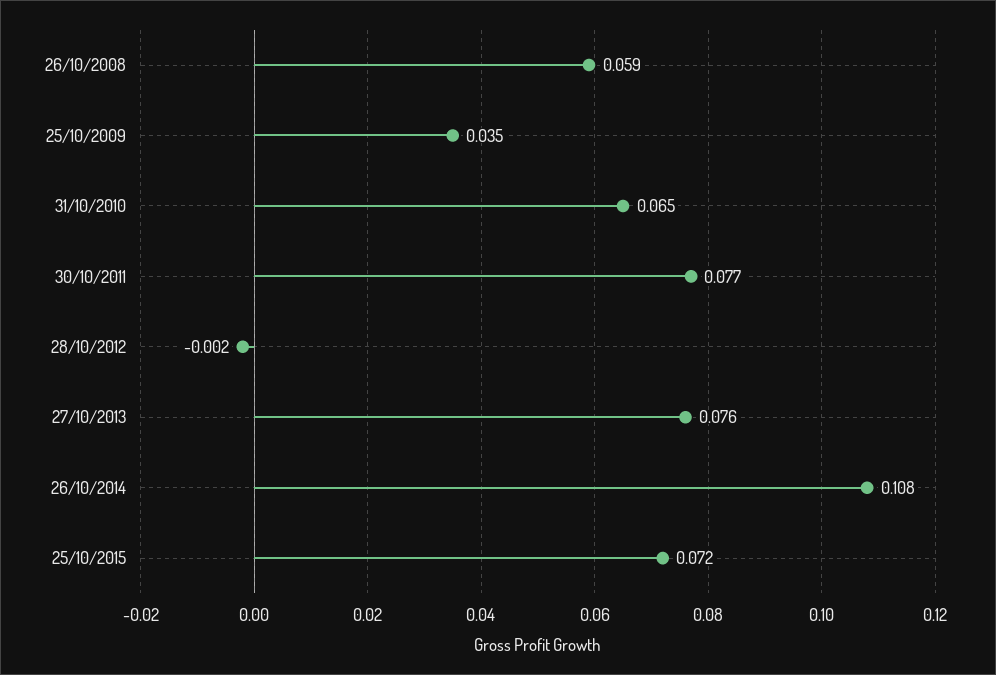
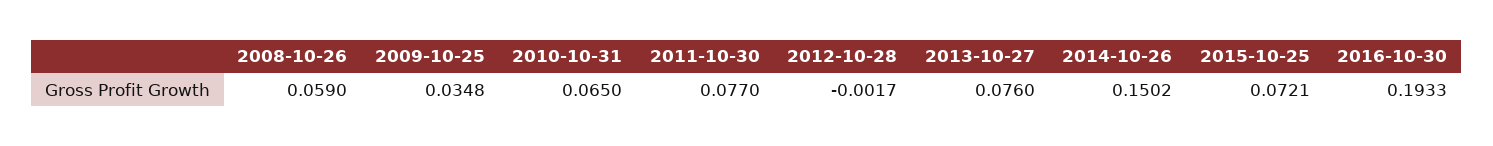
26/10/2014: 0.108 -> 0.1502
2016-10-30: none -> 0.1933

